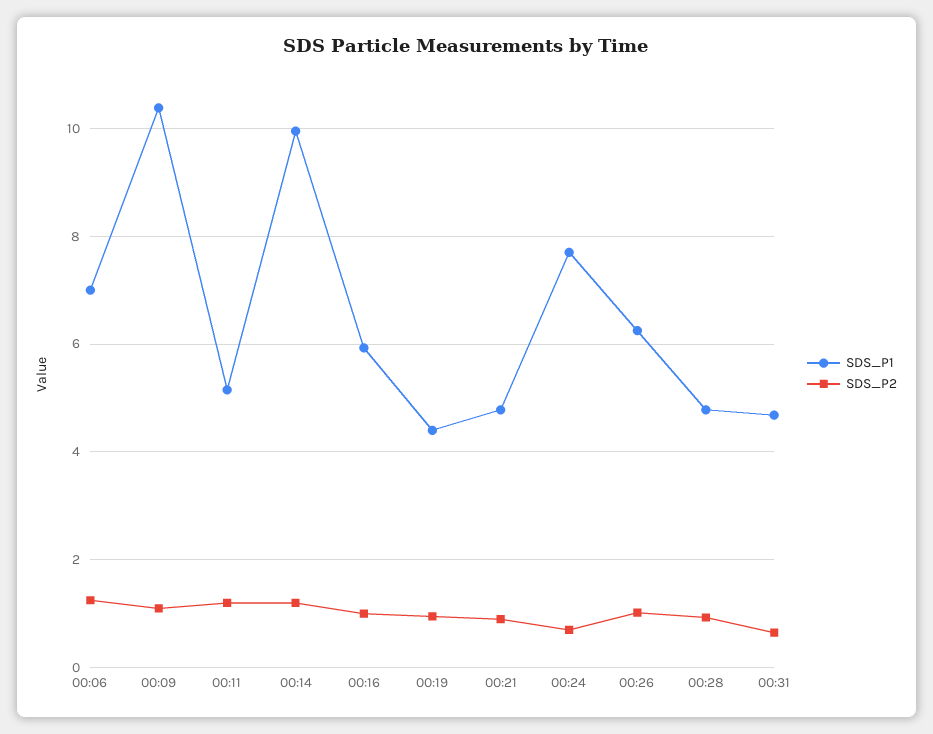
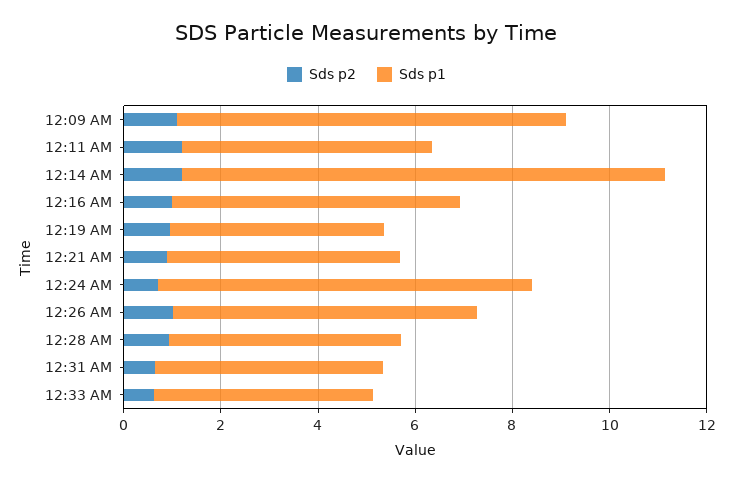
SDS_P1, 00:06: 7 -> none
SDS_P2, 00:06: 1.2 -> none
SDS_P1, 00:09: 10.4 -> 8
SDS_P2, 12:33 AM: none -> 0.5
SDS_P1, 12:33 AM: none -> 4.5

